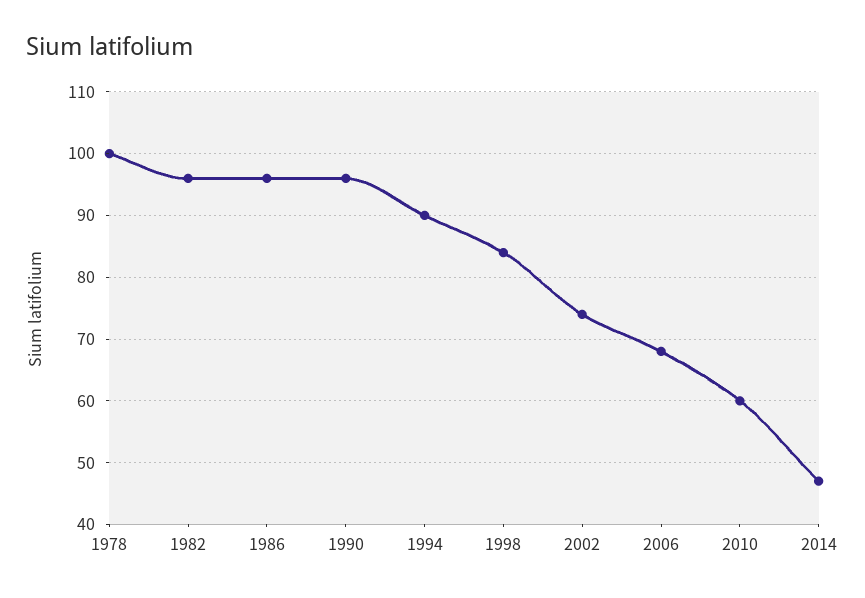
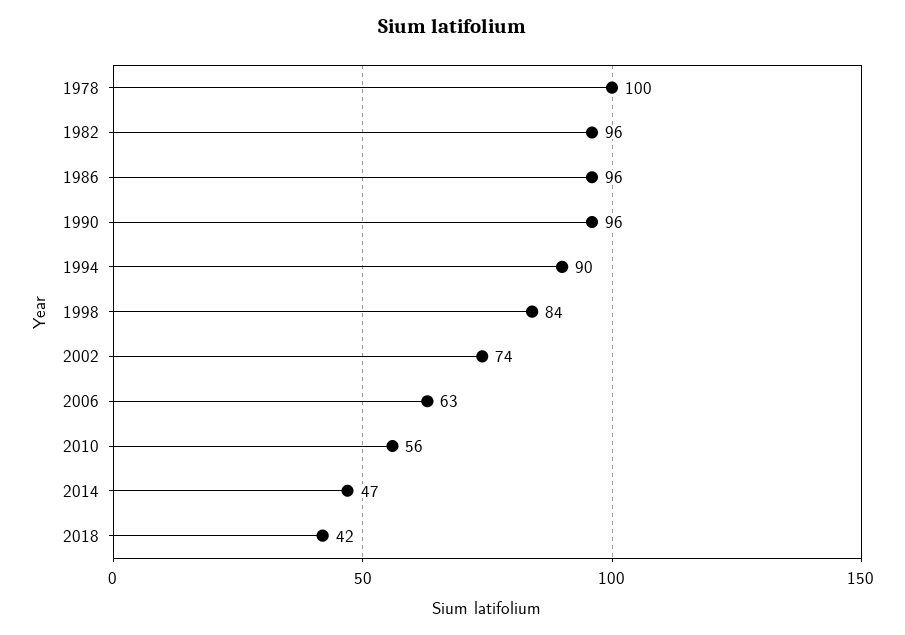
2006: 68 -> 63
2010: 60 -> 56
2018: none -> 42

